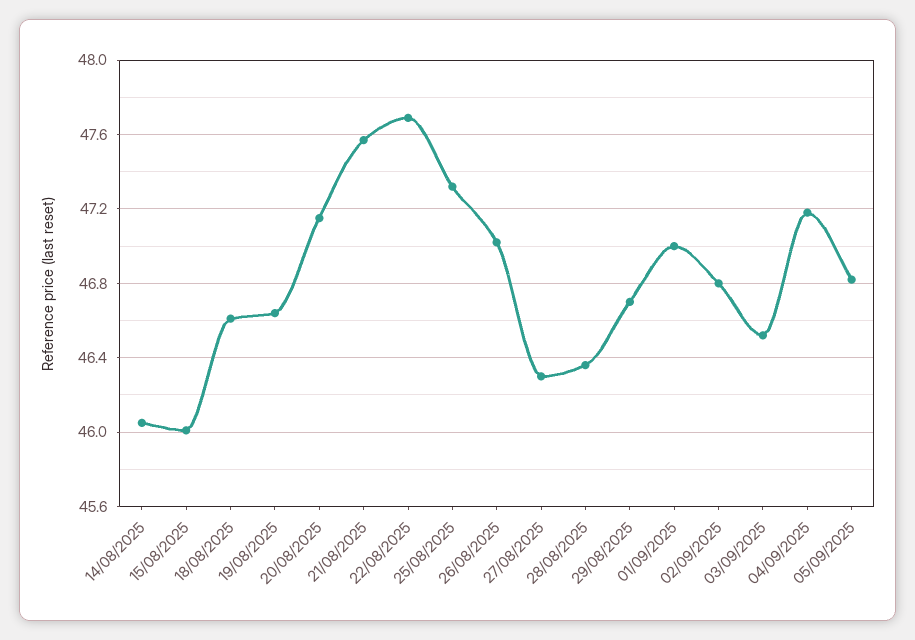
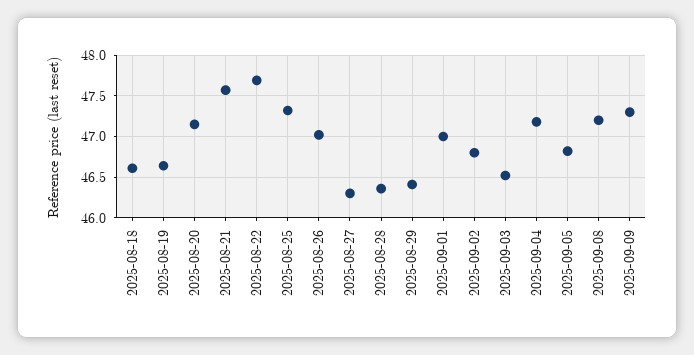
14/08/2025: 46.05 -> none
15/08/2025: 46 -> none
29/08/2025: 46.7 -> 46.4
2025-09-08: none -> 47.2
2025-09-09: none -> 47.3

